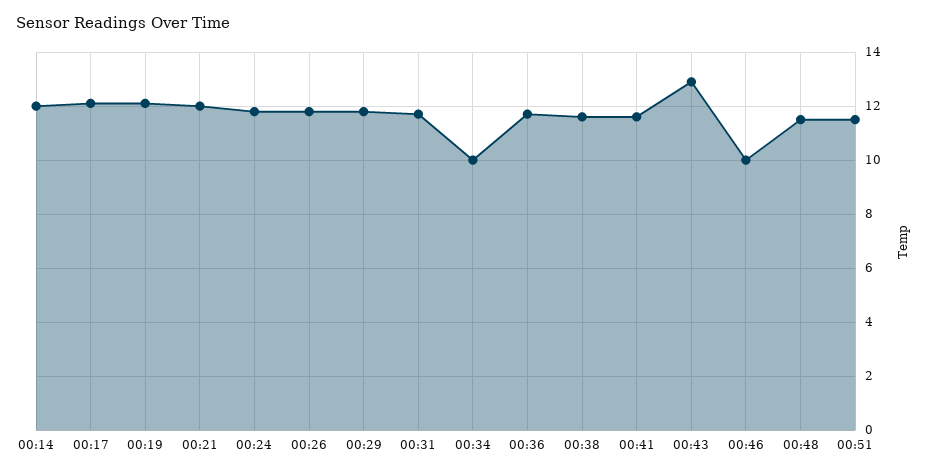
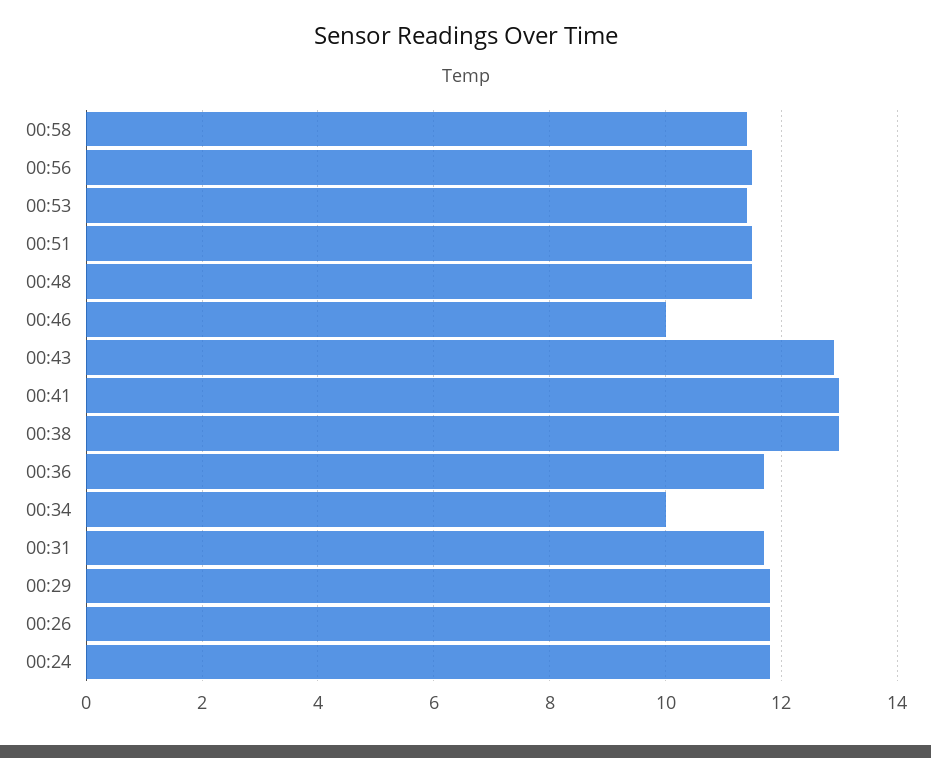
00:14: 12 -> none
00:17: 12 -> none
00:19: 12 -> none
00:21: 12 -> none
00:38: 11.5 -> 13
00:41: 11.5 -> 13
00:58: none -> 11.5
00:56: none -> 11.5
00:53: none -> 11.5

